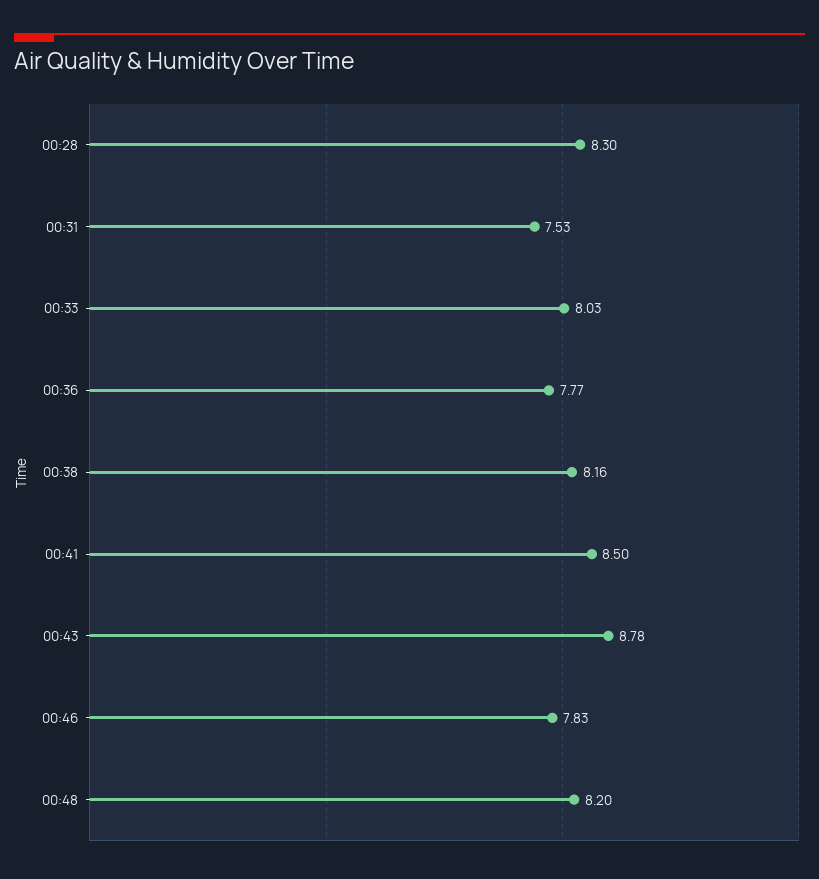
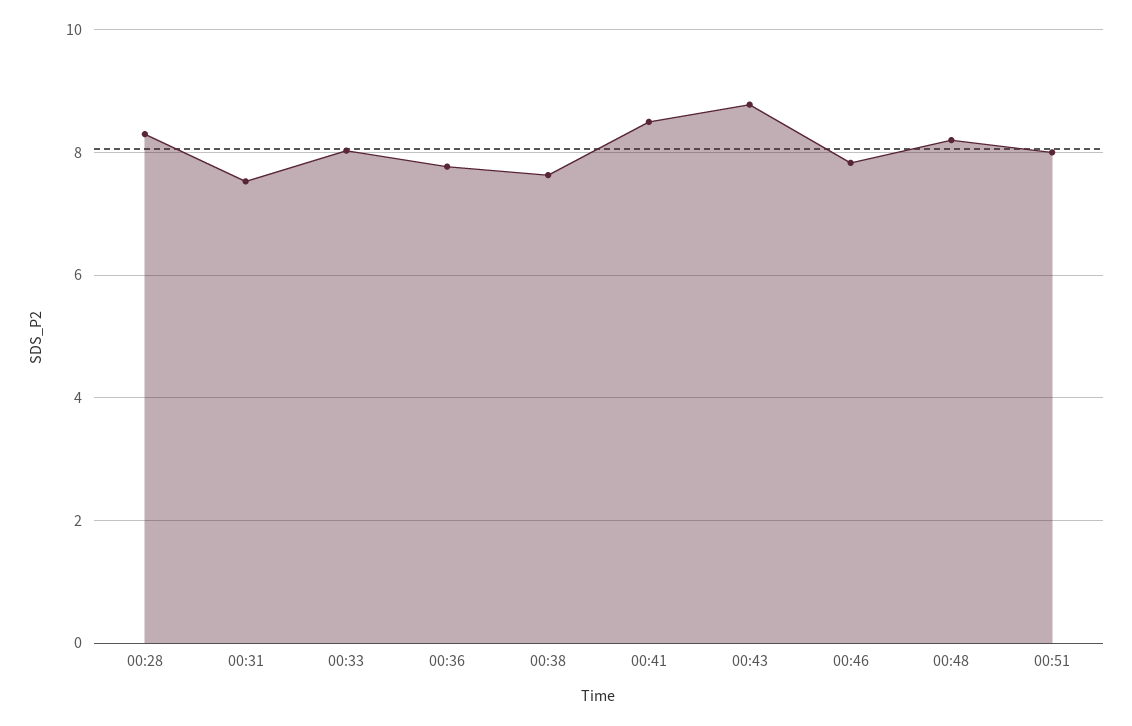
00:38: 8.16 -> 7.6
00:51: none -> 8

